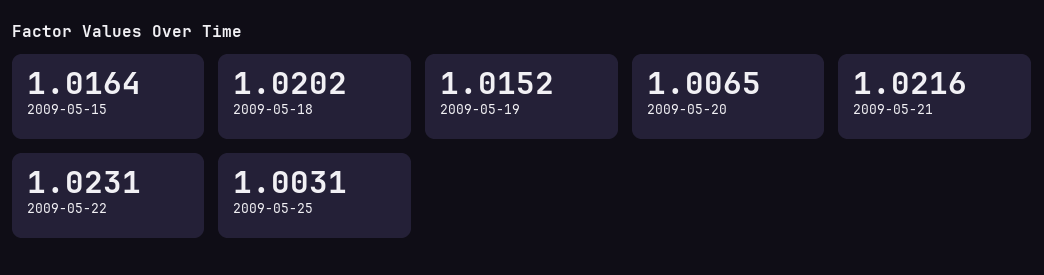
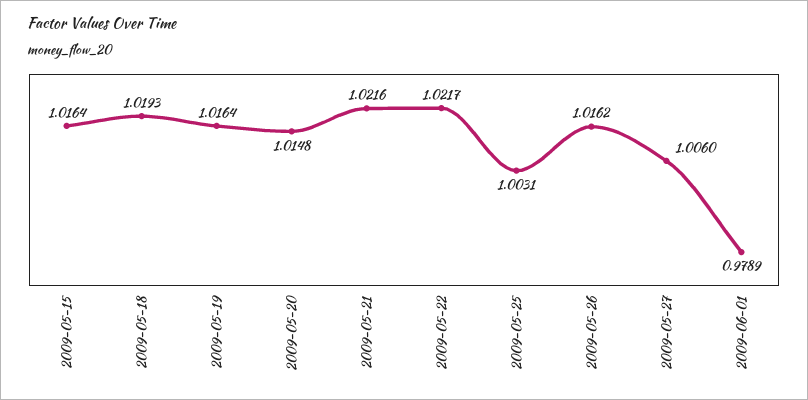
2009-05-18: 1.0202 -> 1.0193
2009-05-19: 1.0152 -> 1.0164
2009-05-20: 1.0065 -> 1.0148
2009-05-22: 1.0231 -> 1.0217
2009-05-26: none -> 1.0162
2009-05-27: none -> 1.006
2009-06-01: none -> 0.9789

